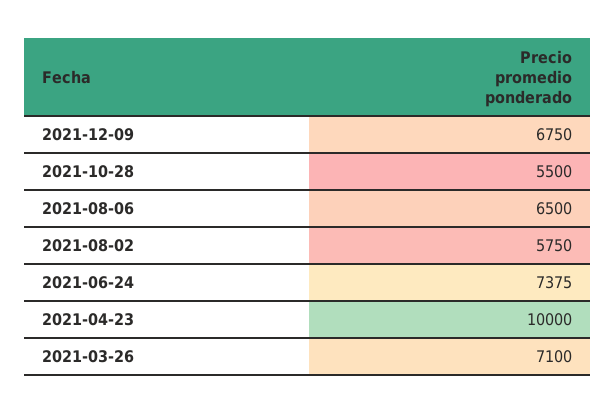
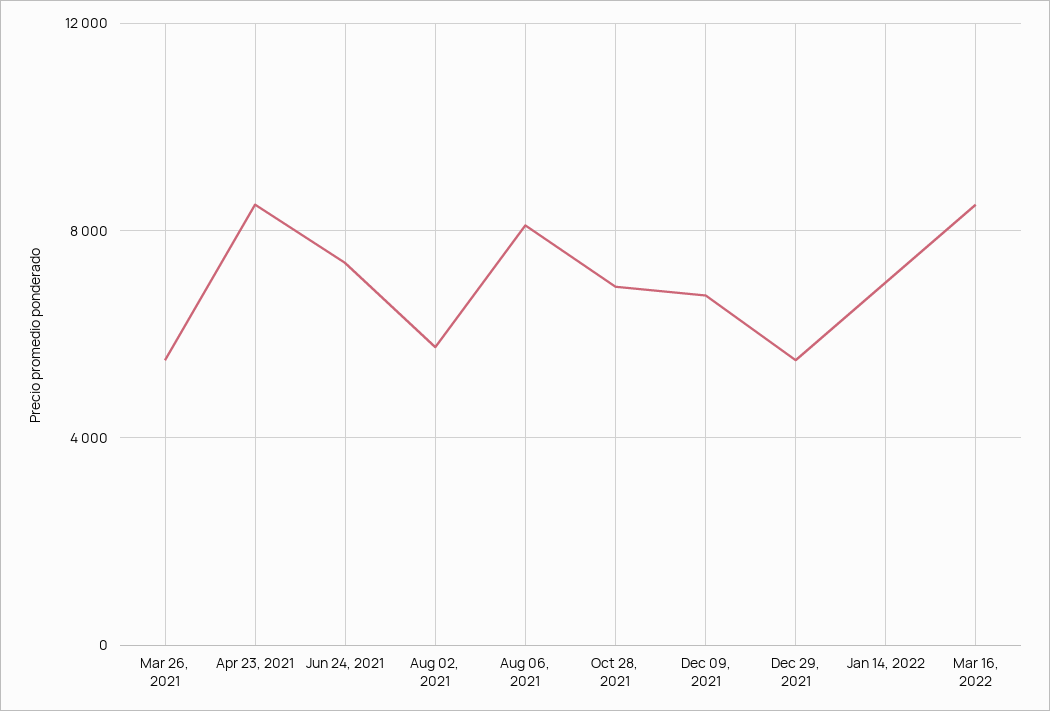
2021-10-28: 5500 -> 7000
2021-08-06: 6500 -> 8000
2021-04-23: 10000 -> 8500
2021-03-26: 7100 -> 5500
Dec 29, 2021: none -> 5500
Jan 14, 2022: none -> 7000
Mar 16, 2022: none -> 8500

